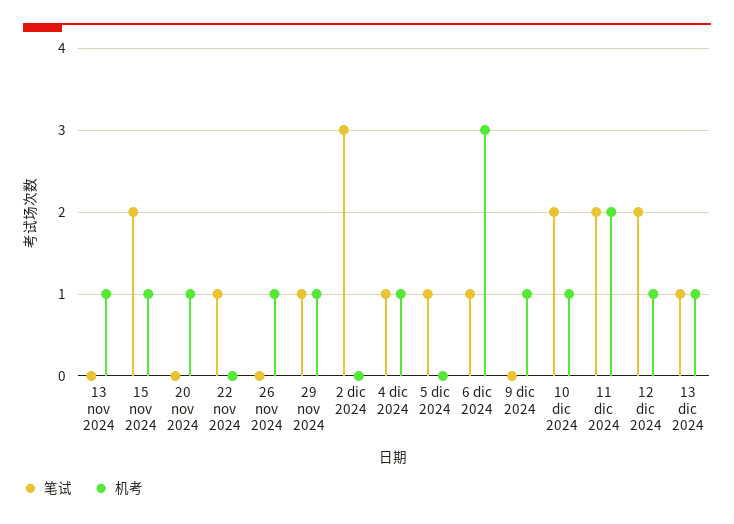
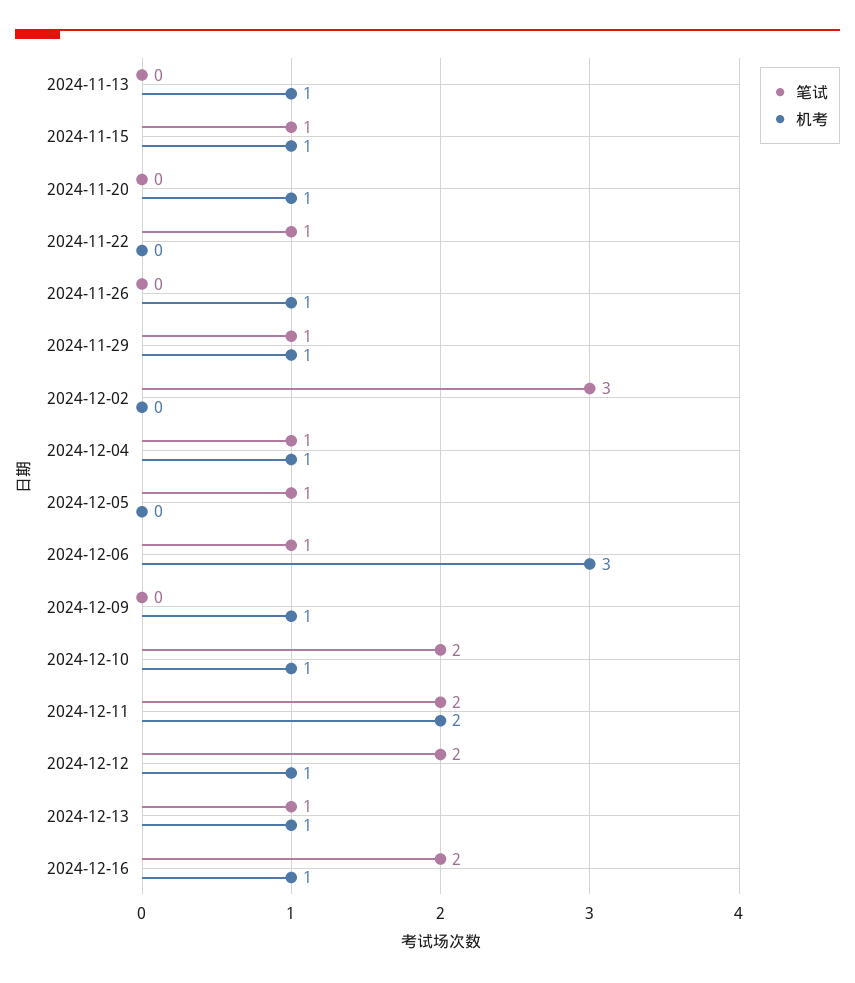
笔试, 15 nov 2024: 2 -> 1
笔试, 2024-12-16: none -> 2
机考, 2024-12-16: none -> 1

